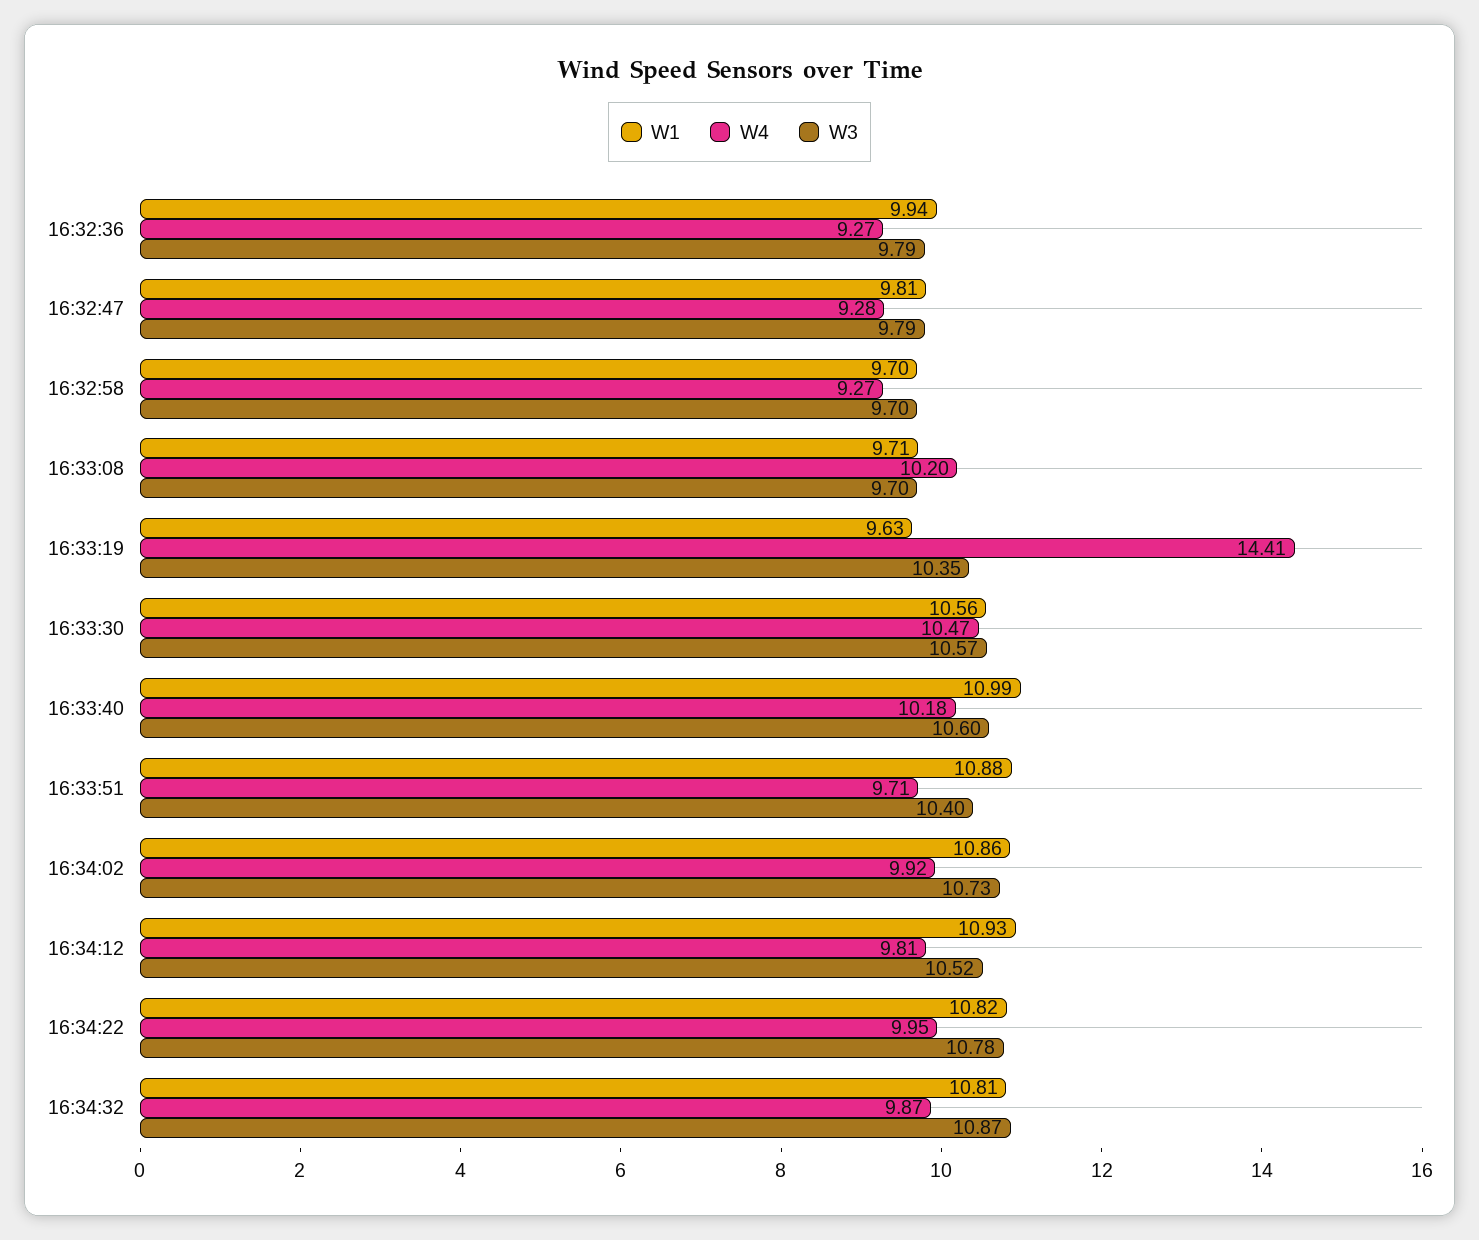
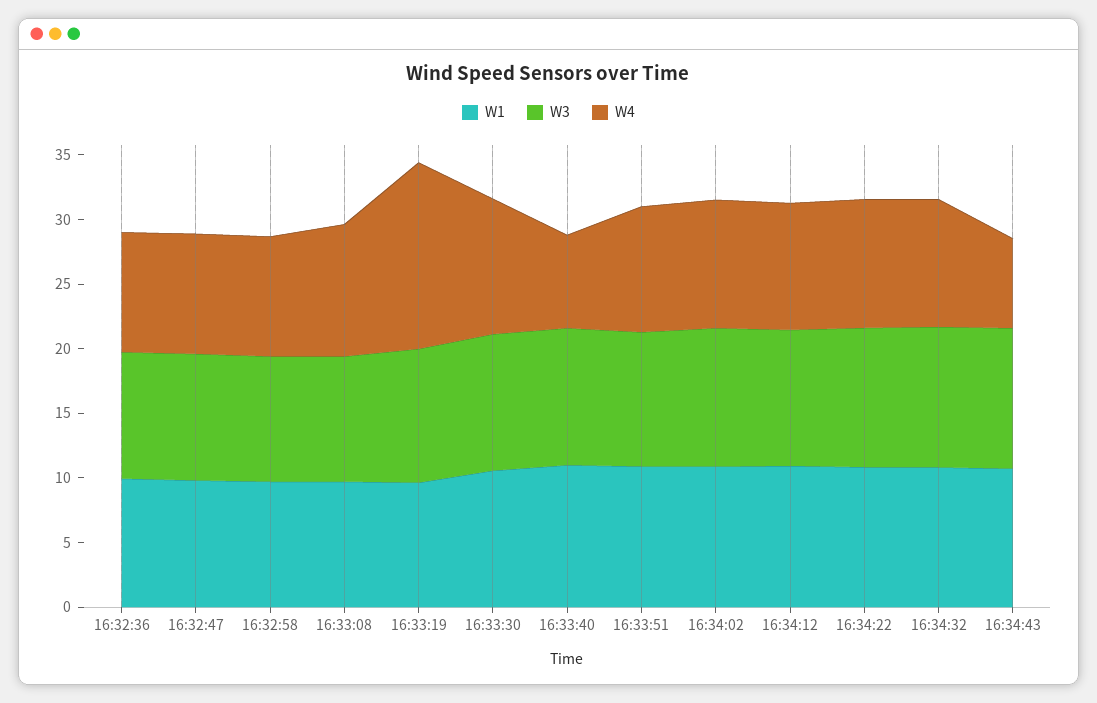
W4, 16:33:40: 10.18 -> 7
W1, 16:34:43: none -> 11
W3, 16:34:43: none -> 11
W4, 16:34:43: none -> 7

